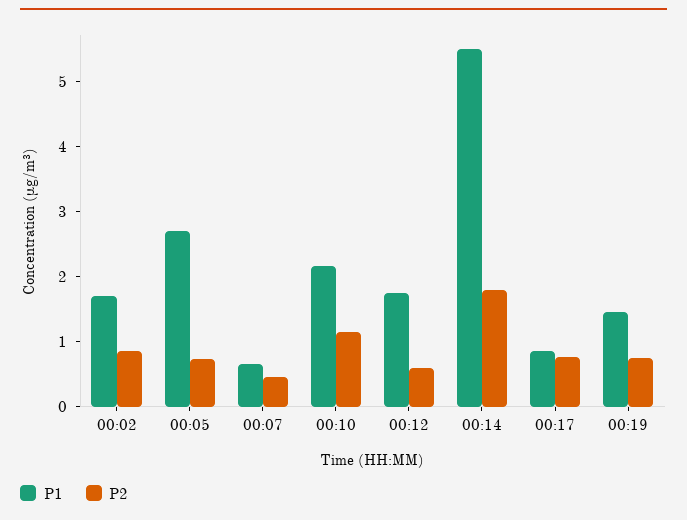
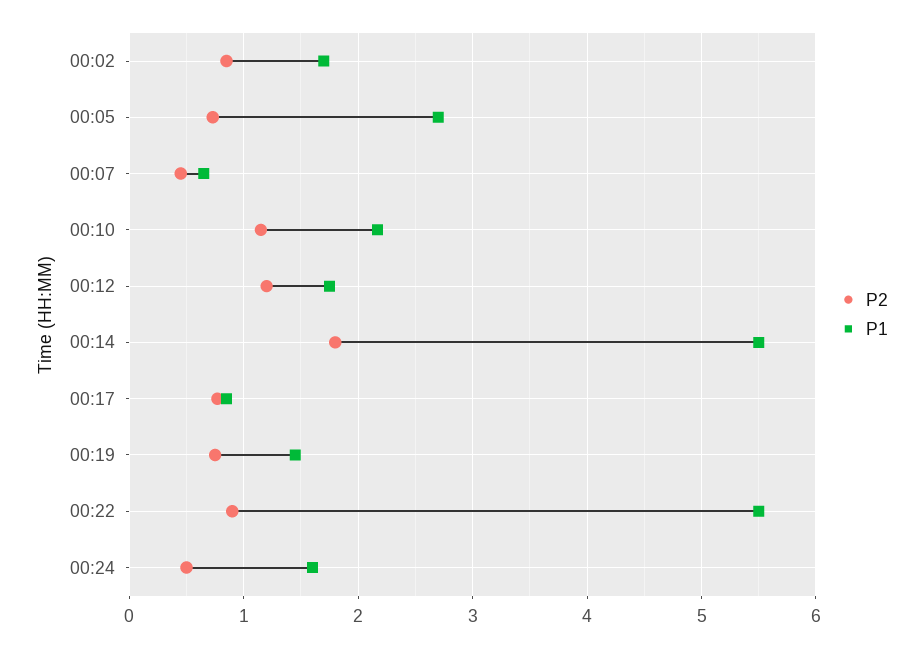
P2, 00:12: 0.6 -> 1.2
P2, 00:22: none -> 0.9
P1, 00:22: none -> 5.5
P2, 00:24: none -> 0.5
P1, 00:24: none -> 1.6

